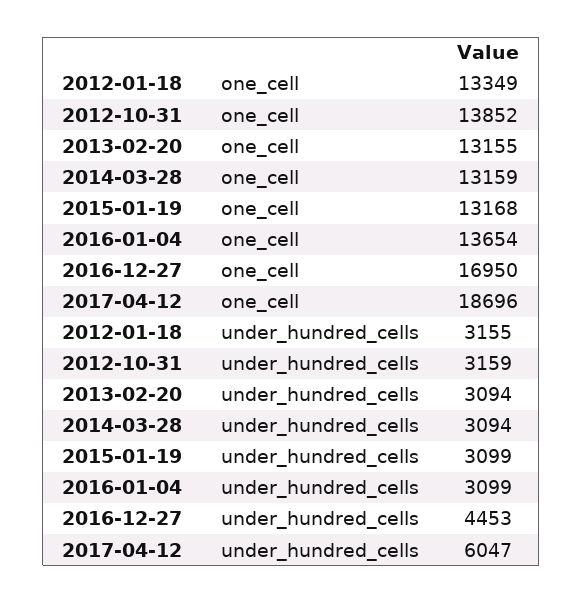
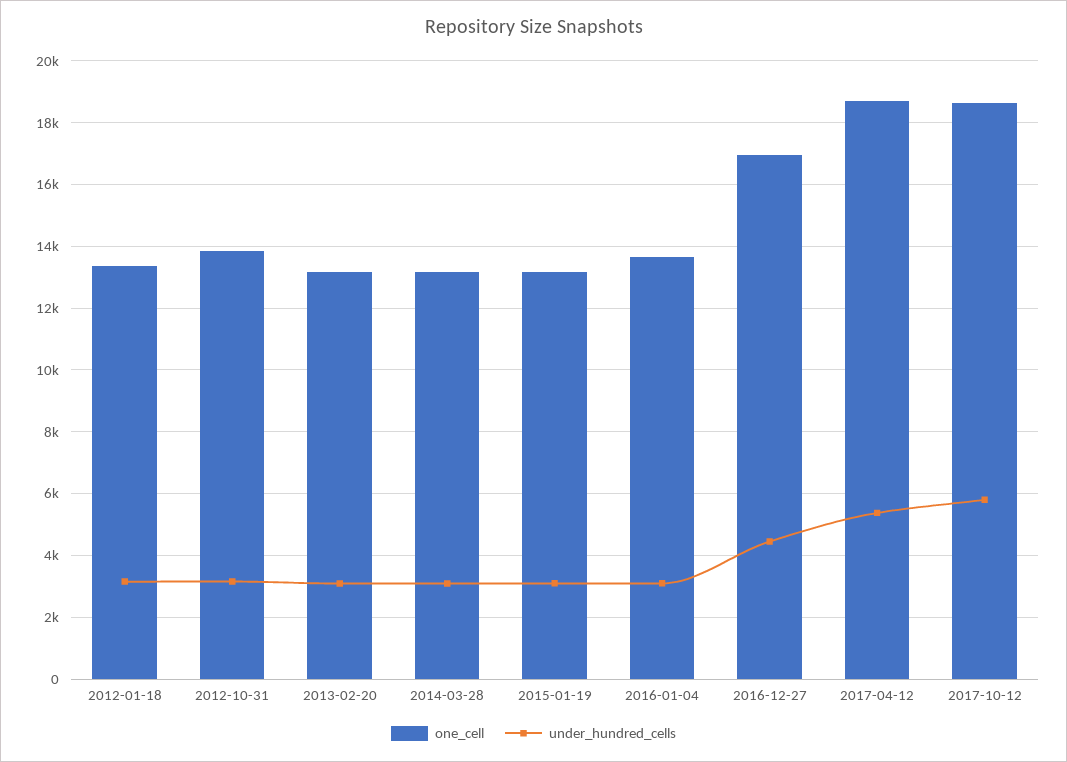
under_hundred_cells, 2017-04-12: 6047 -> 5400
one_cell, 2017-10-12: none -> 18600
under_hundred_cells, 2017-10-12: none -> 5800

